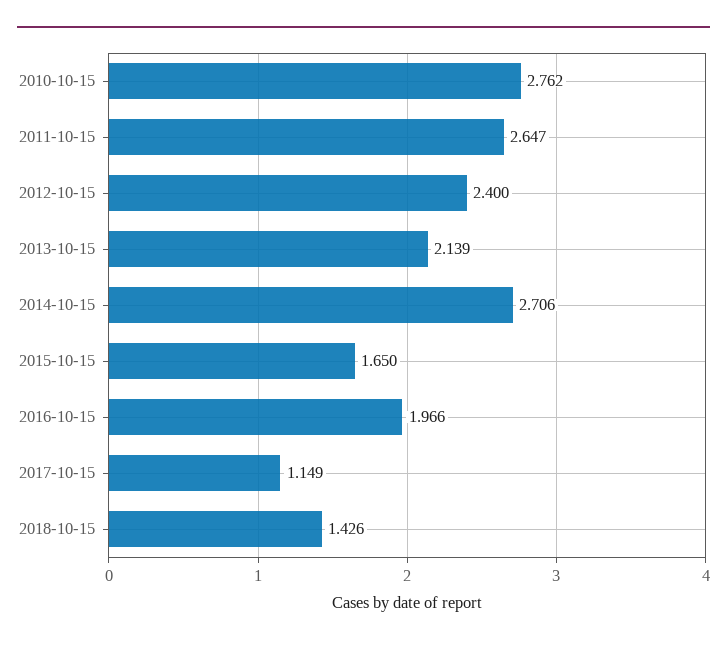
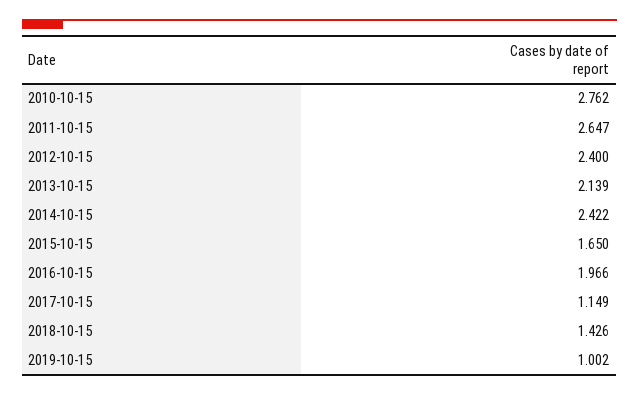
2014-10-15: 2.706 -> 2.422
2019-10-15: none -> 1.002

